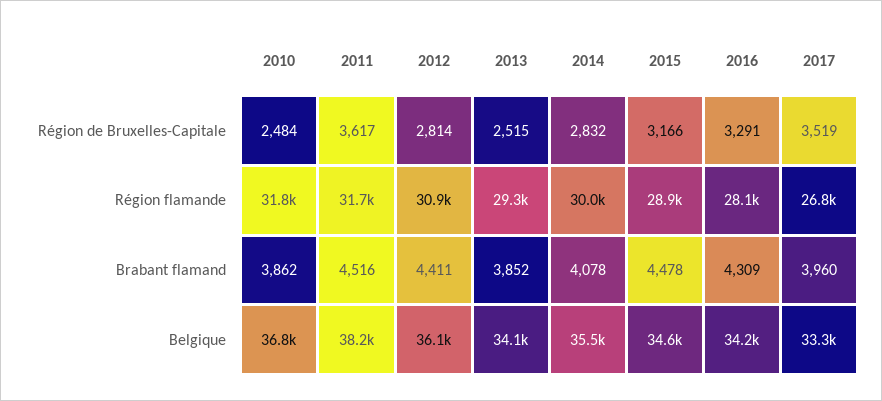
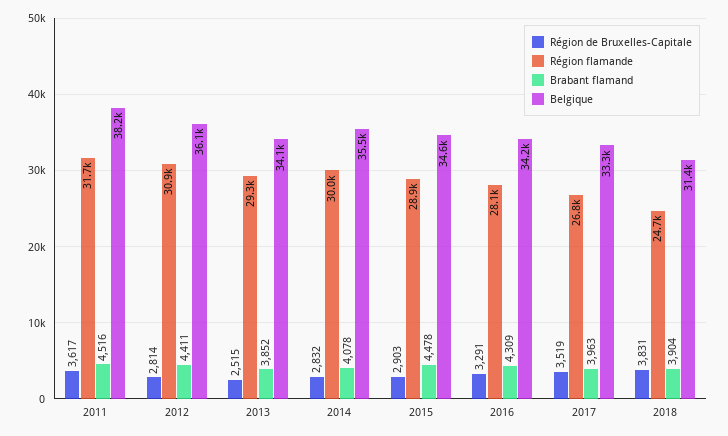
Région de Bruxelles-Capitale, 2010: 2484 -> none
Région de Bruxelles-Capitale, 2015: 3166 -> 2903
Région flamande, 2010: 31800 -> none
Brabant flamand, 2010: 3862 -> none
Brabant flamand, 2017: 3960 -> 3963
Belgique, 2010: 36800 -> none
Région de Bruxelles-Capitale, 2018: none -> 3831
Région flamande, 2018: none -> 24700
Brabant flamand, 2018: none -> 3904
Belgique, 2018: none -> 31400

